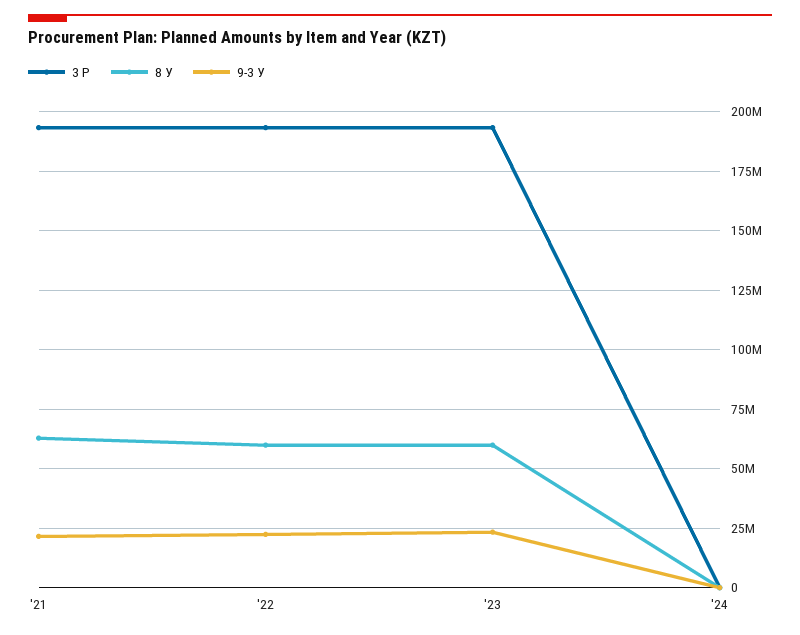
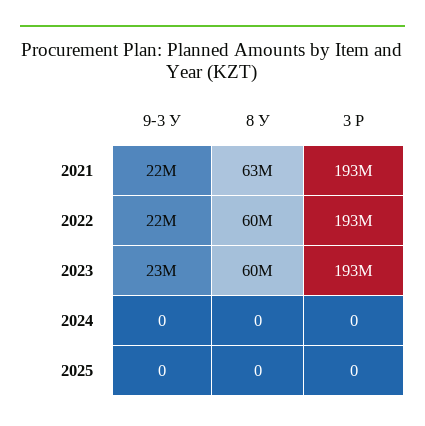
9-3 У, 2025: none -> 0
8 У, 2025: none -> 0
3 Р, 2025: none -> 0

